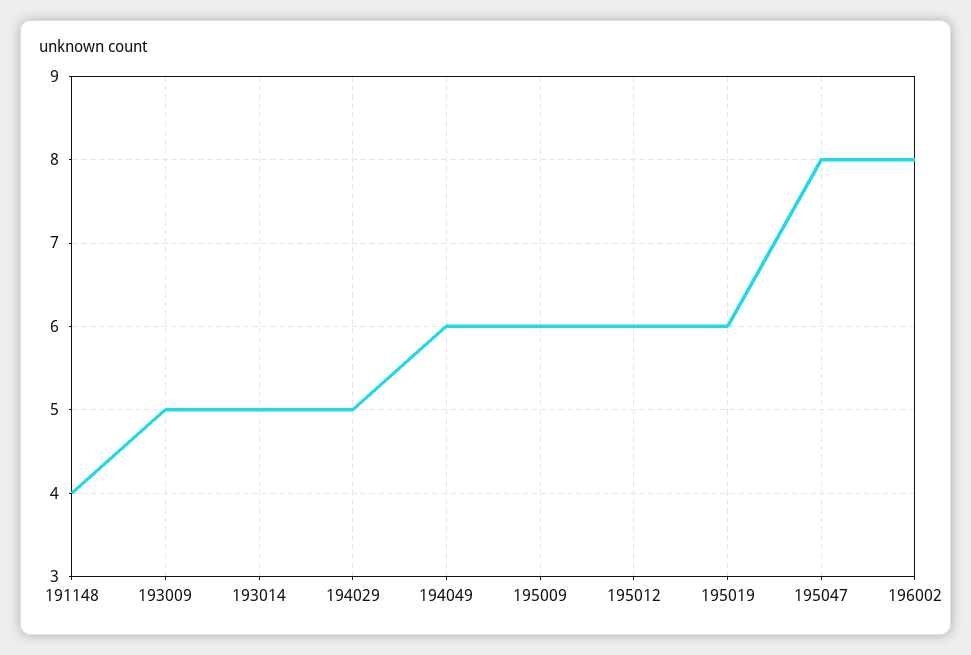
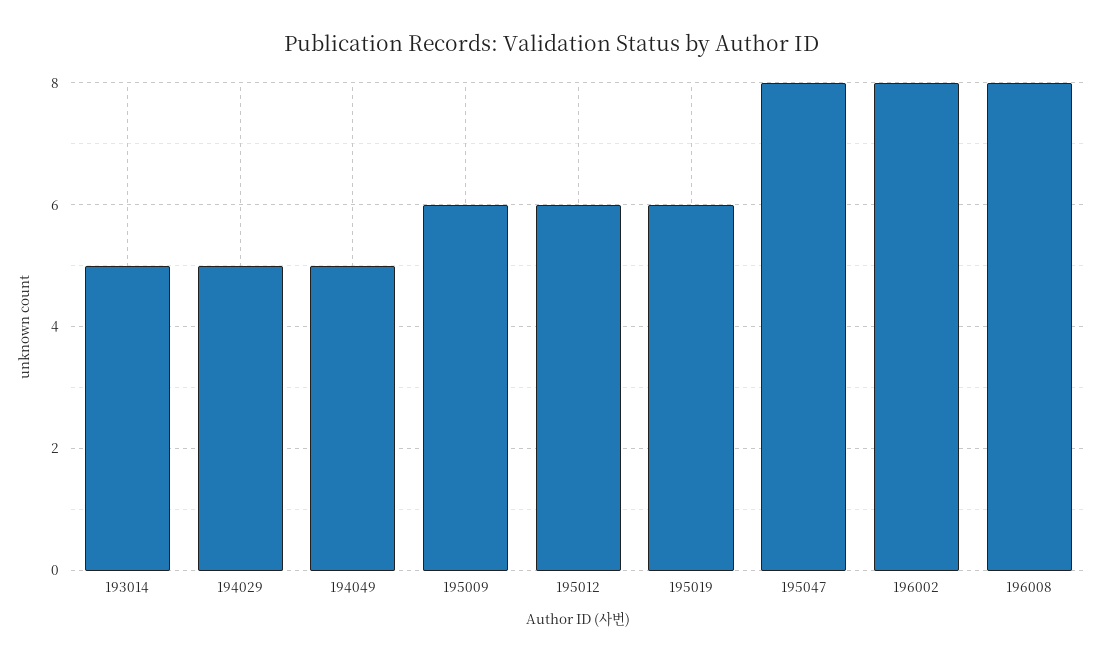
191148: 4 -> none
193009: 5 -> none
194049: 6 -> 5
196008: none -> 8

